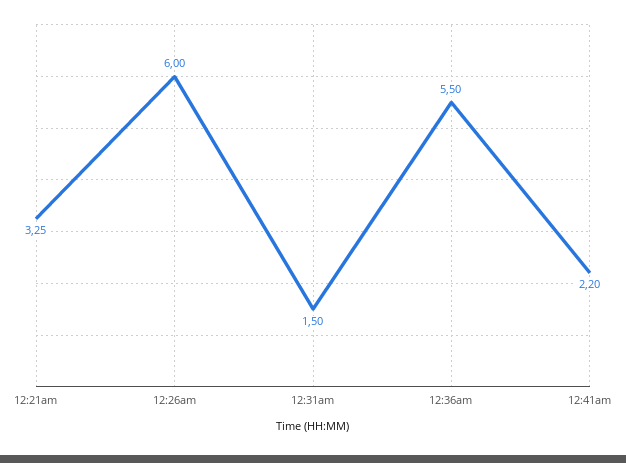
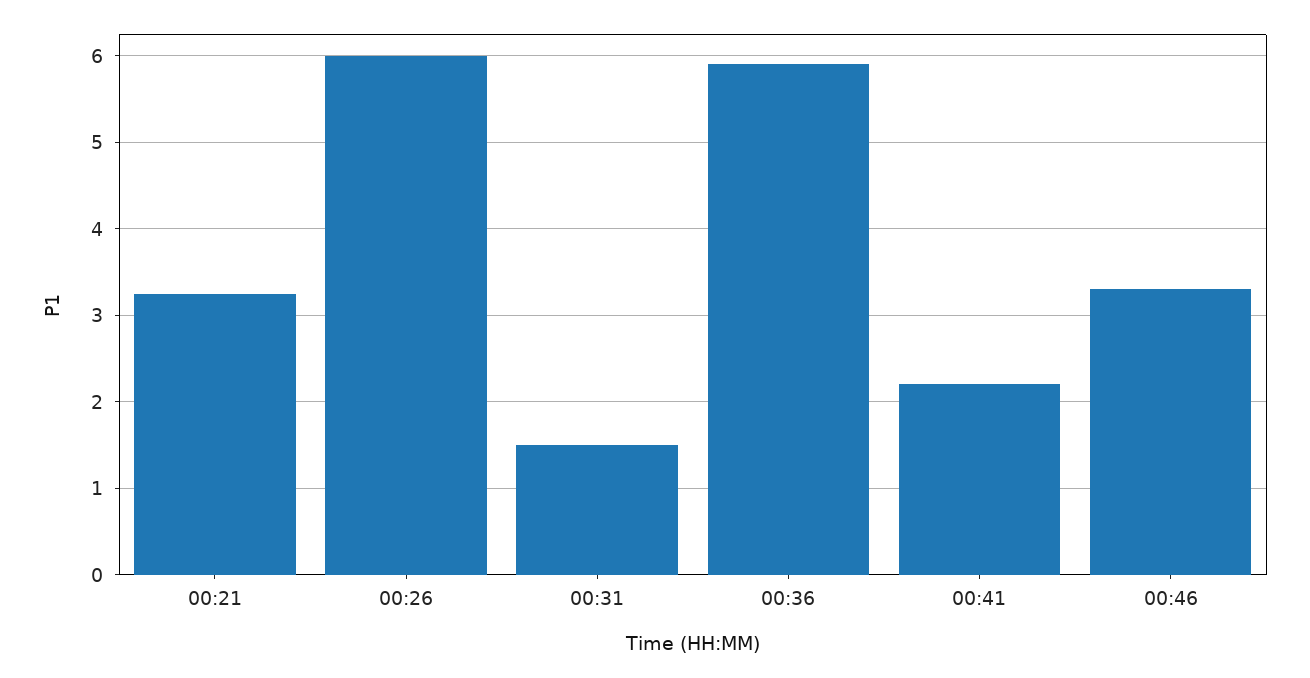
12:36am: 5.5 -> 5.9
00:46: none -> 3.3

